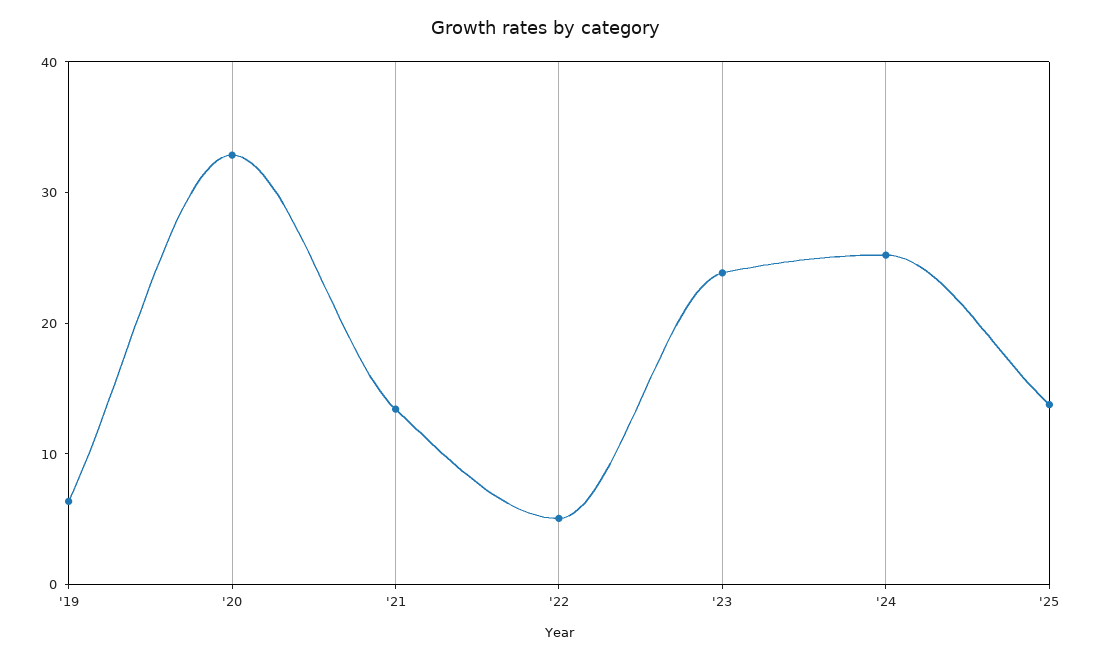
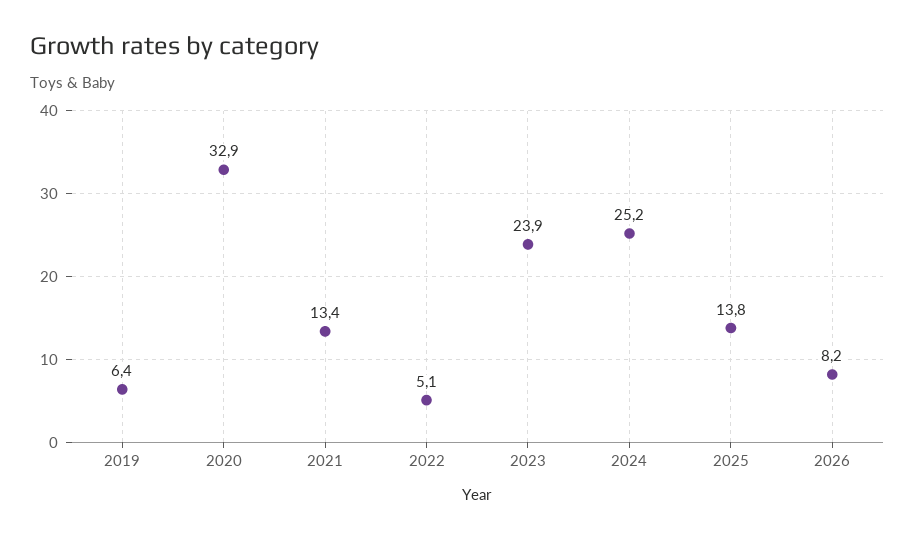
2026: none -> 8.2

